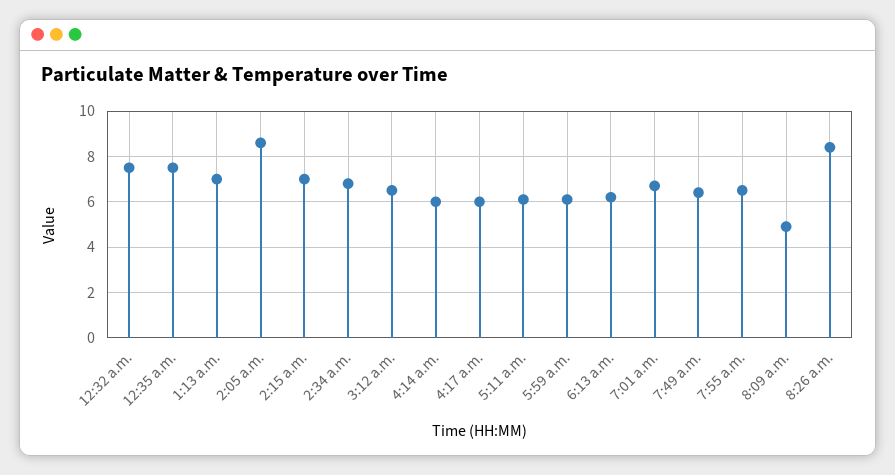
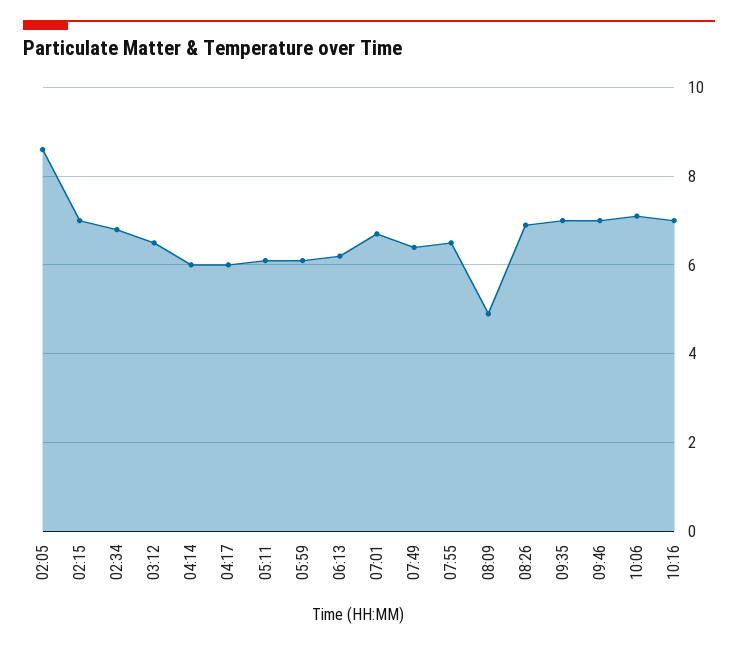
12:32 a.m.: 7.5 -> none
12:35 a.m.: 7.5 -> none
1:13 a.m.: 7 -> none
8:26 a.m.: 8.5 -> 7
09:35: none -> 7
09:46: none -> 7
10:06: none -> 7
10:16: none -> 7

